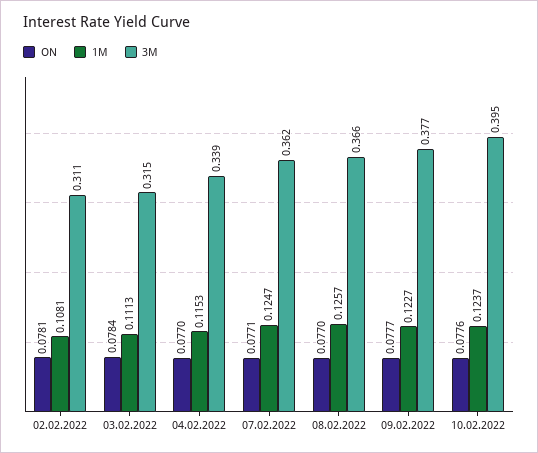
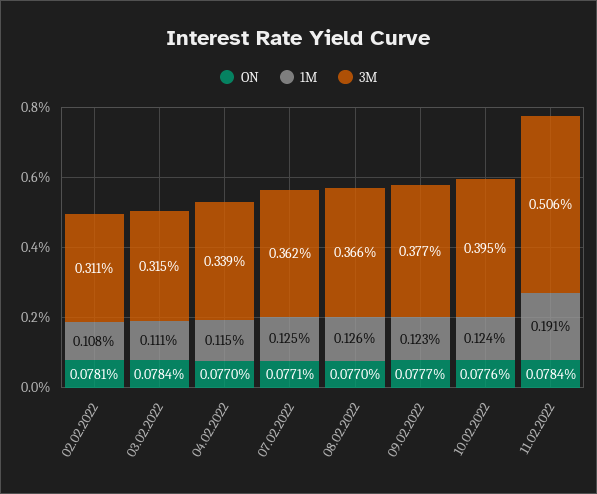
ON, 11.02.2022: none -> 0.0784
1M, 11.02.2022: none -> 0.191
3M, 11.02.2022: none -> 0.506

